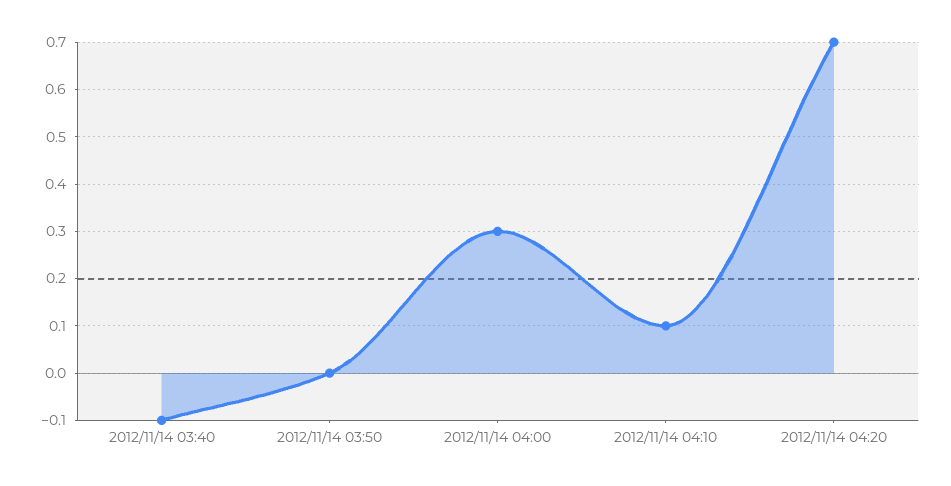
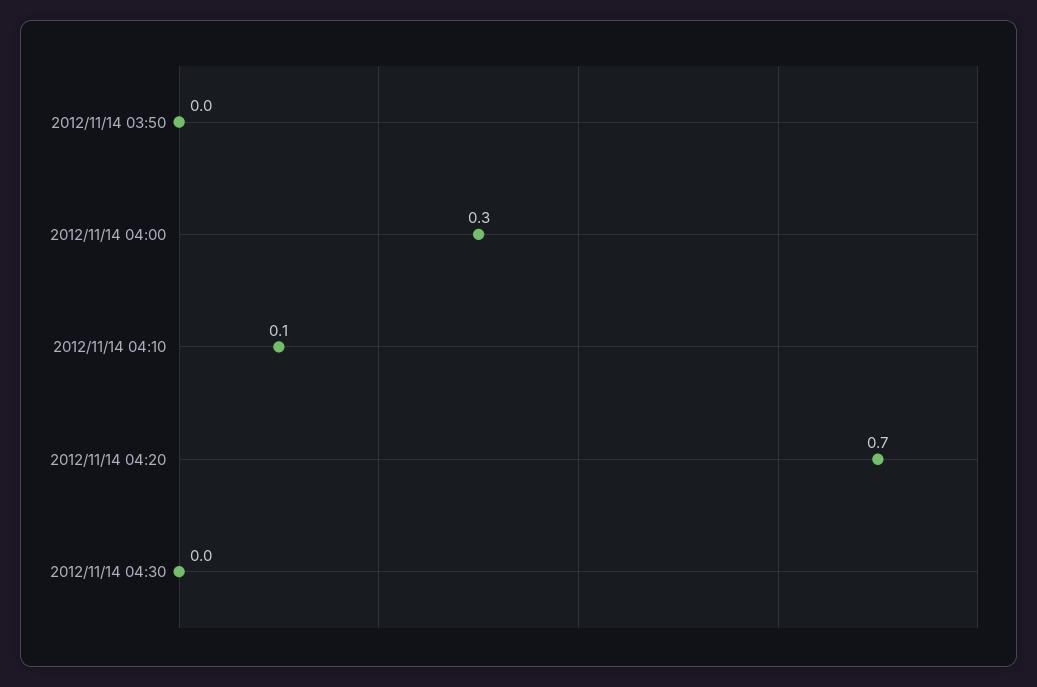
2012/11/14 03:40: -0.1 -> none
2012/11/14 04:30: none -> 0

